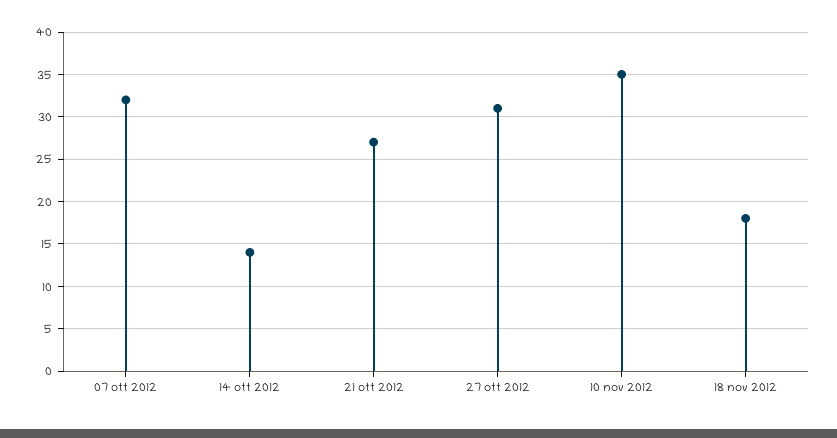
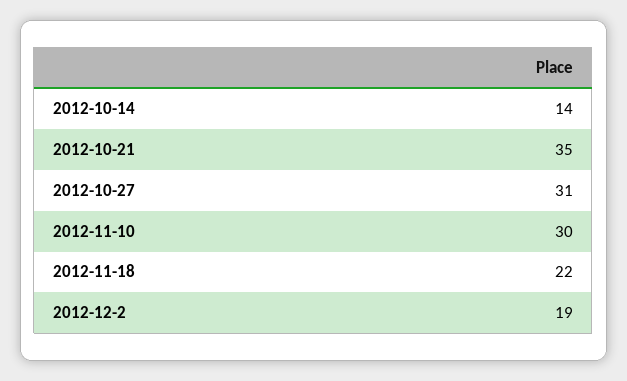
07 ott 2012: 32 -> none
21 ott 2012: 27 -> 35
10 nov 2012: 35 -> 30
18 nov 2012: 18 -> 22
2012-12-2: none -> 19

